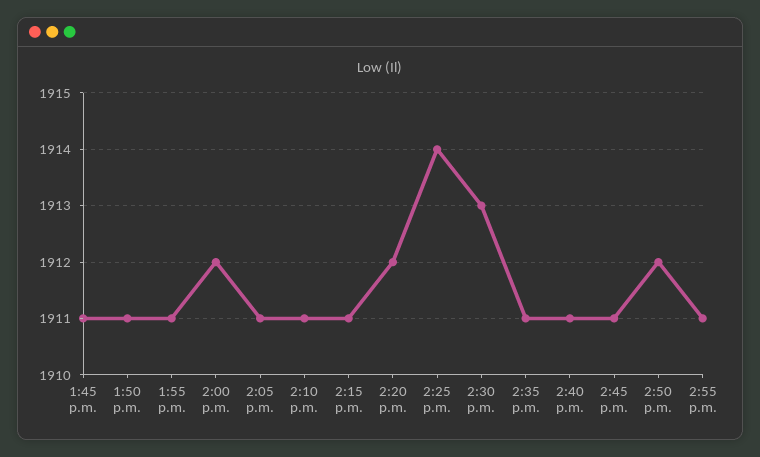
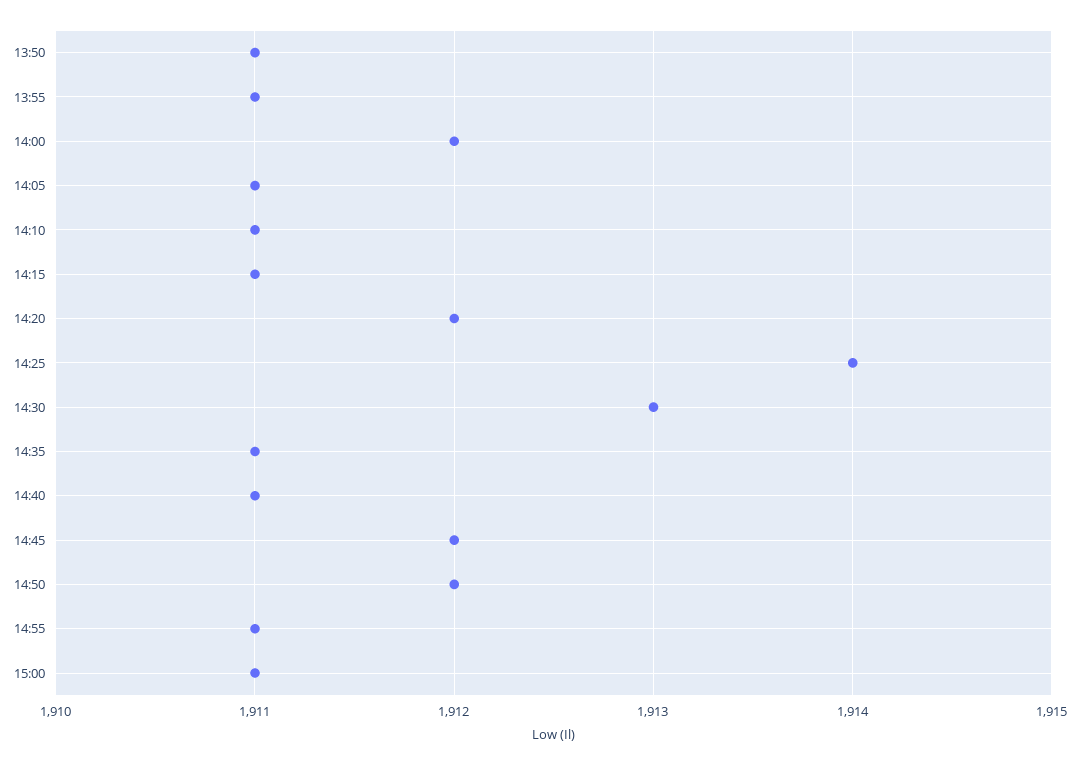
1:45 p.m.: 1911 -> none
2:45 p.m.: 1911 -> 1912
15:00: none -> 1911

